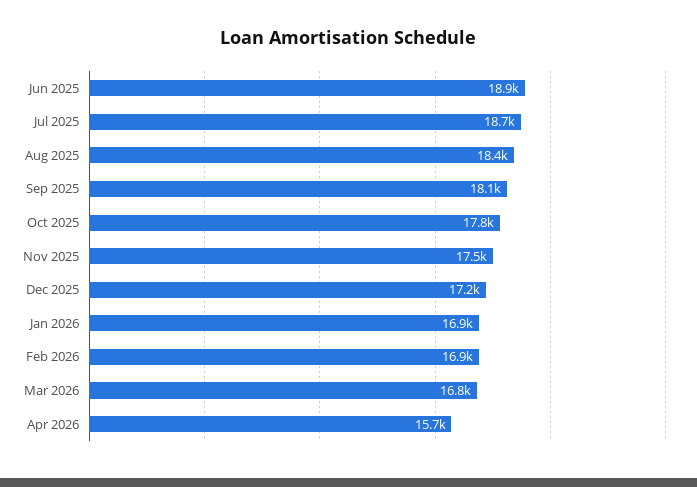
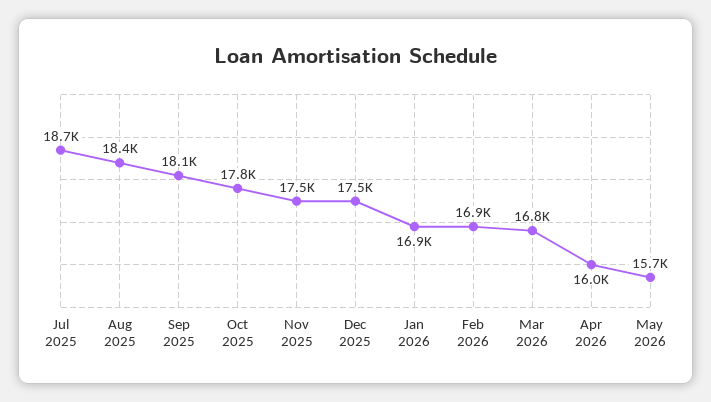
Jun 2025: 18900 -> none
Dec 2025: 17200 -> 17500
Apr 2026: 15700 -> 16000
May 2026: none -> 15700

